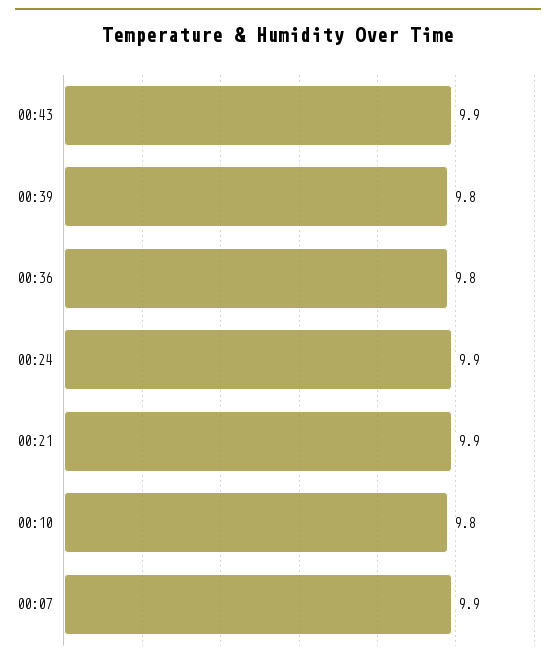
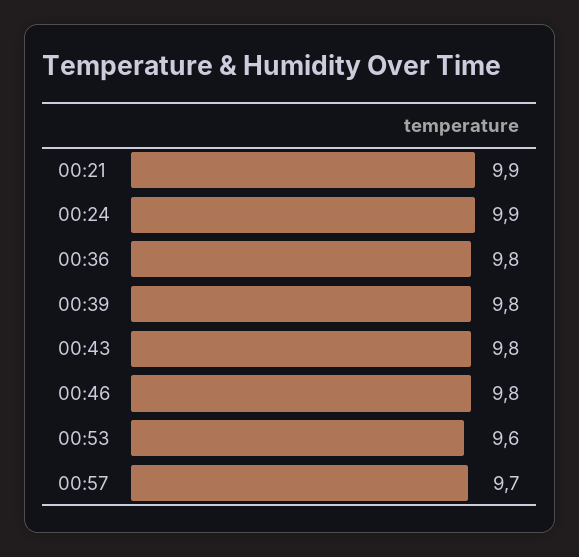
00:43: 9.9 -> 9.8
00:10: 9.8 -> none
00:07: 9.9 -> none
00:46: none -> 9.8
00:53: none -> 9.6
00:57: none -> 9.7

